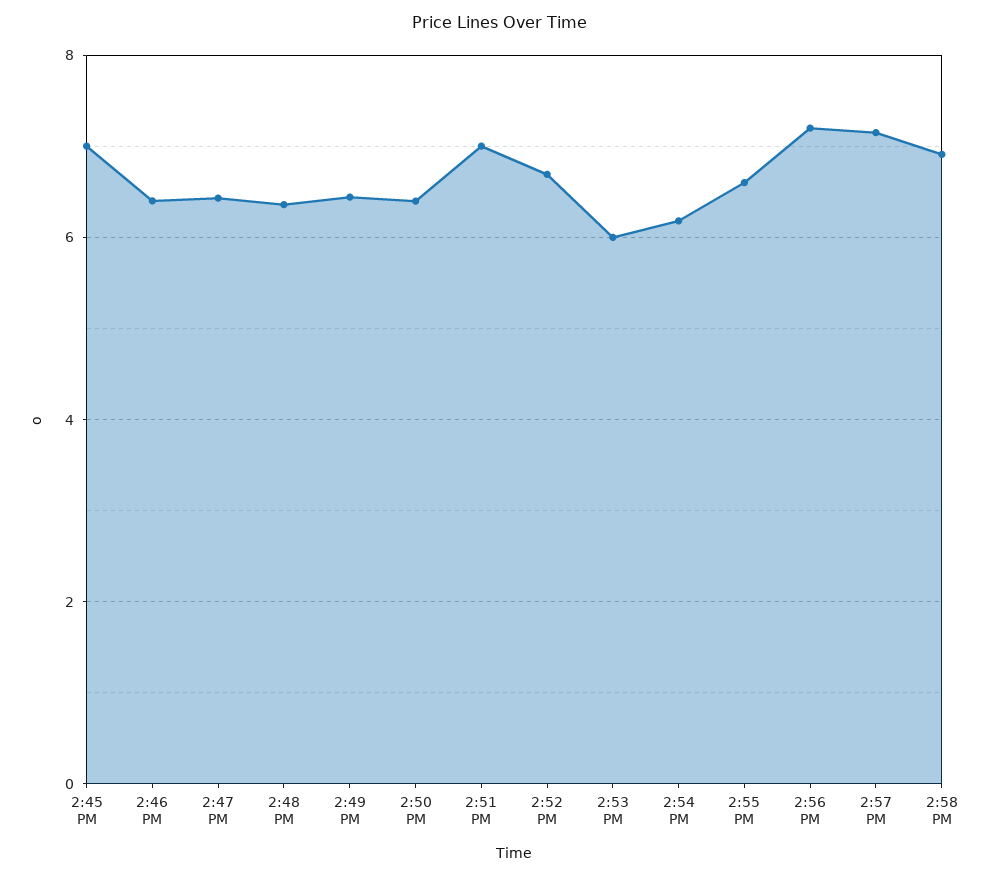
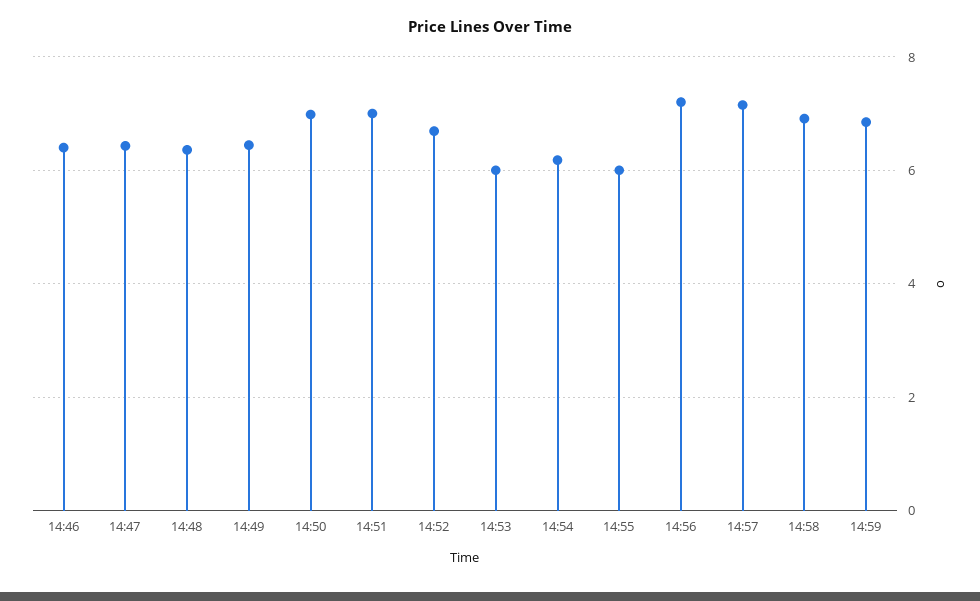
2:45 PM: 7 -> none
2:50 PM: 6.4 -> 7
2:55 PM: 6.6 -> 6
14:59: none -> 6.8

